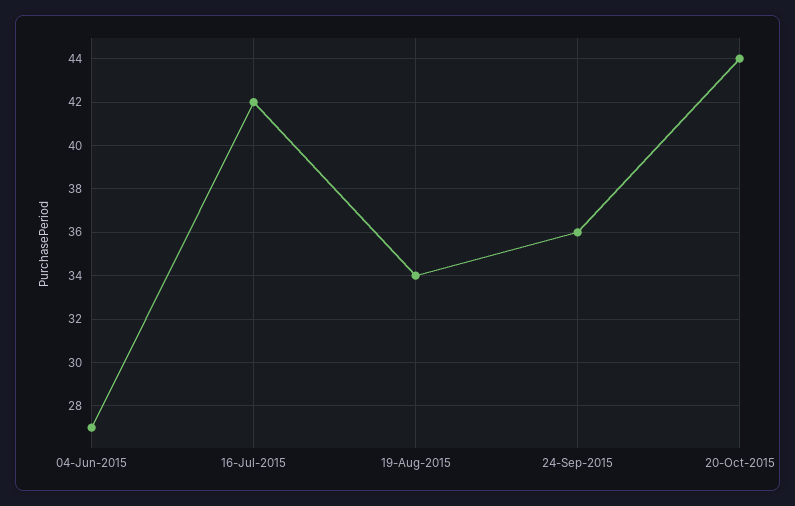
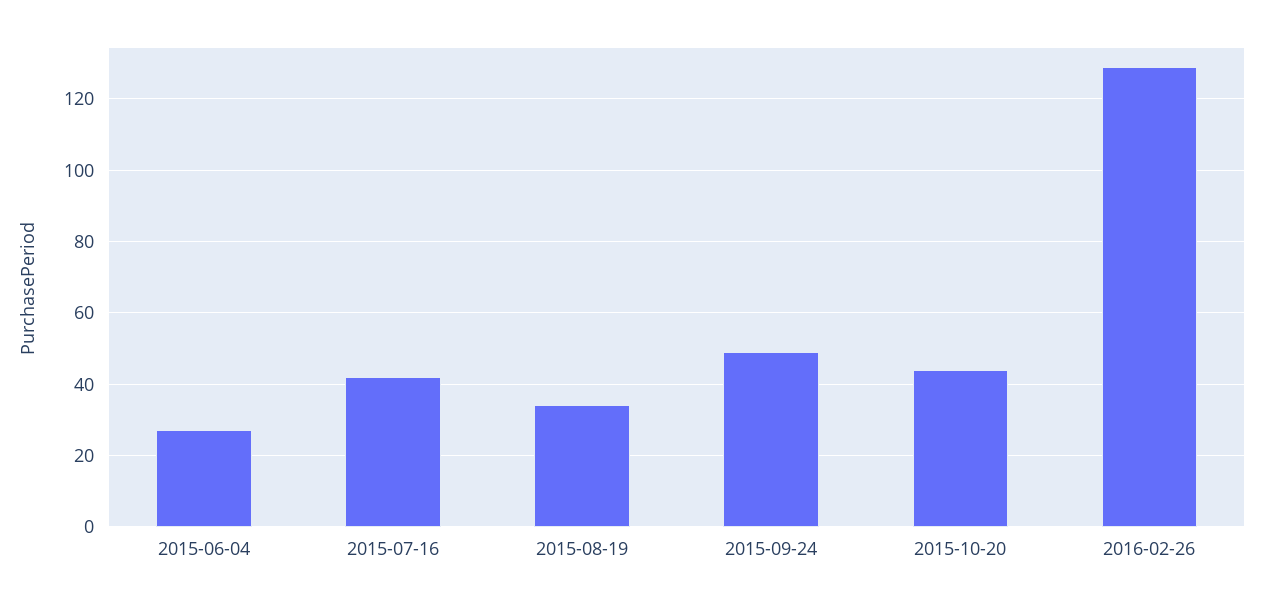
24-Sep-2015: 36 -> 50
2016-02-26: none -> 130

